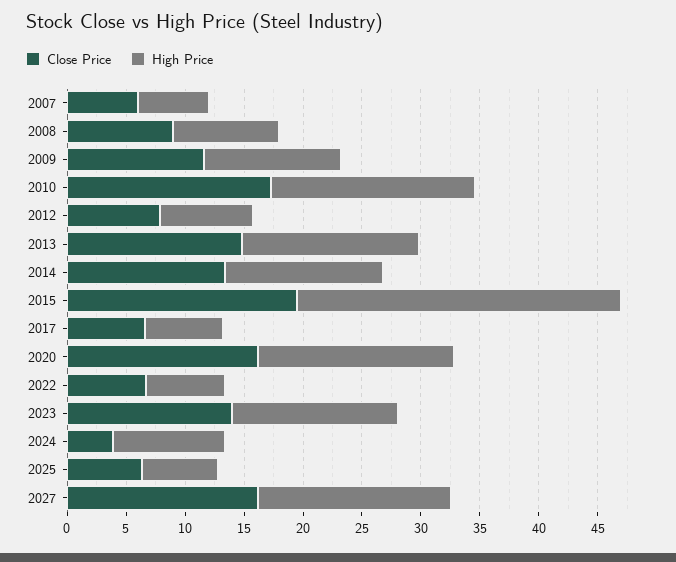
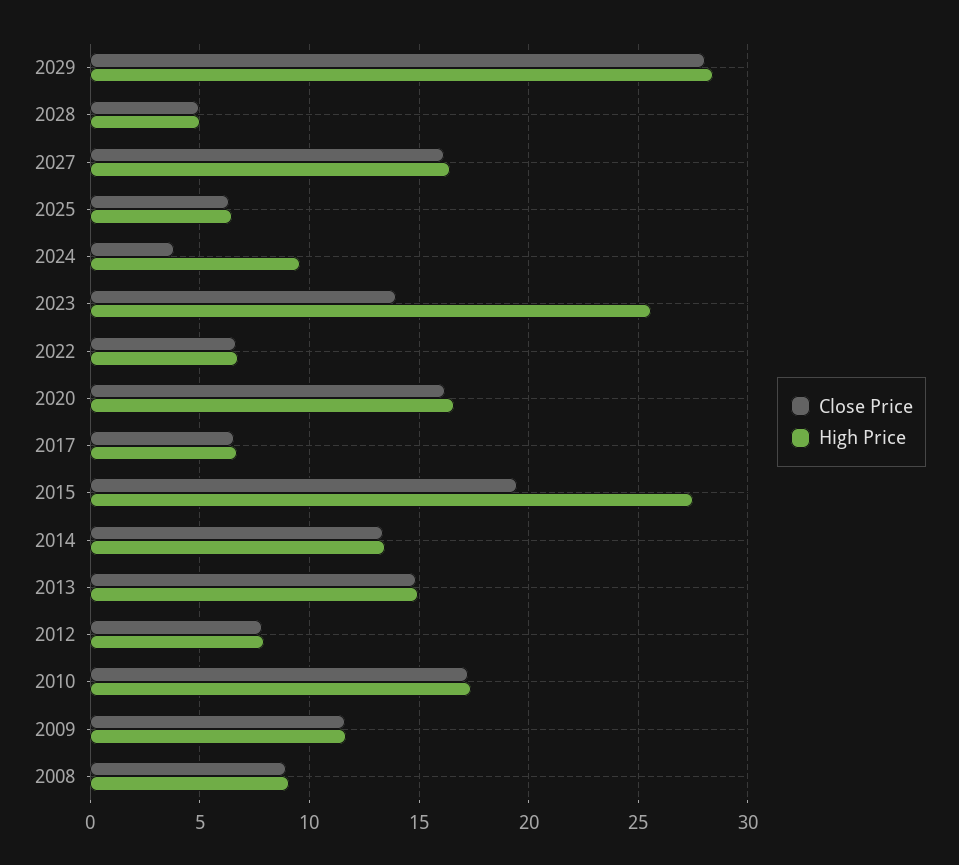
Close Price, 2007: 6 -> none
High Price, 2007: 6 -> none
High Price, 2023: 14 -> 25.5
Close Price, 2029: none -> 28
High Price, 2029: none -> 28.5
Close Price, 2028: none -> 5
High Price, 2028: none -> 5

